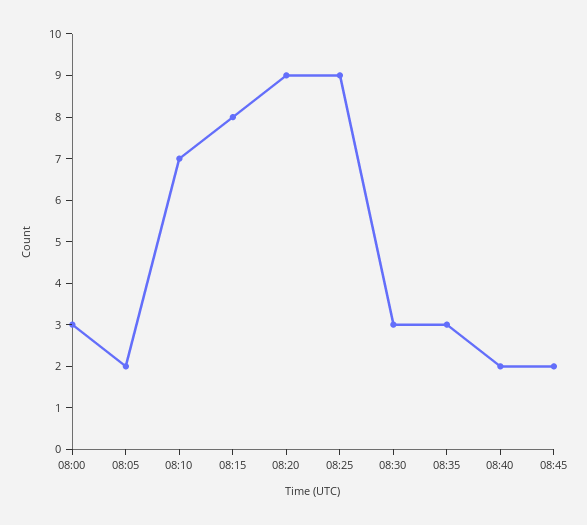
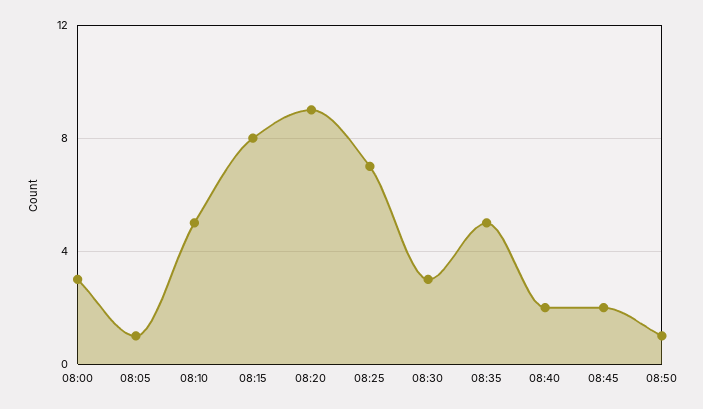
08:05: 2 -> 1
08:10: 7 -> 5
08:25: 9 -> 7
08:35: 3 -> 5
08:50: none -> 1

